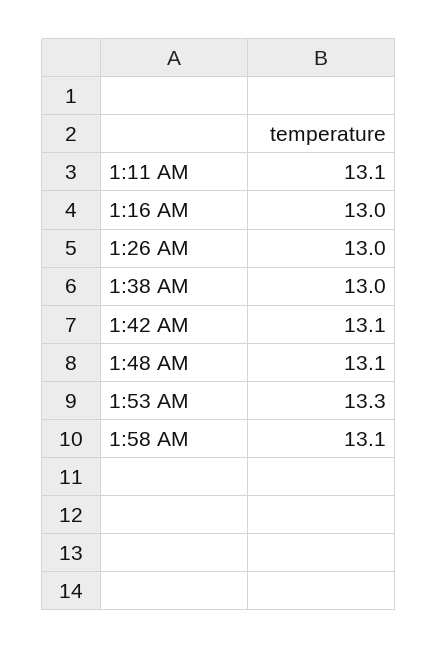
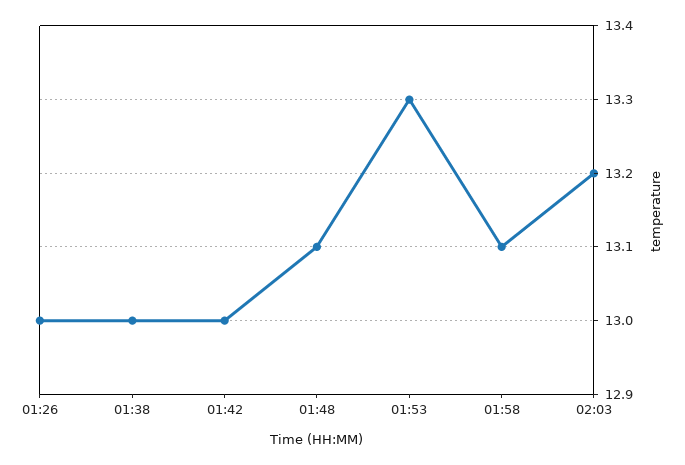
1:11 AM: 13.1 -> none
1:16 AM: 13 -> none
1:42 AM: 13.1 -> 13
02:03: none -> 13.2

